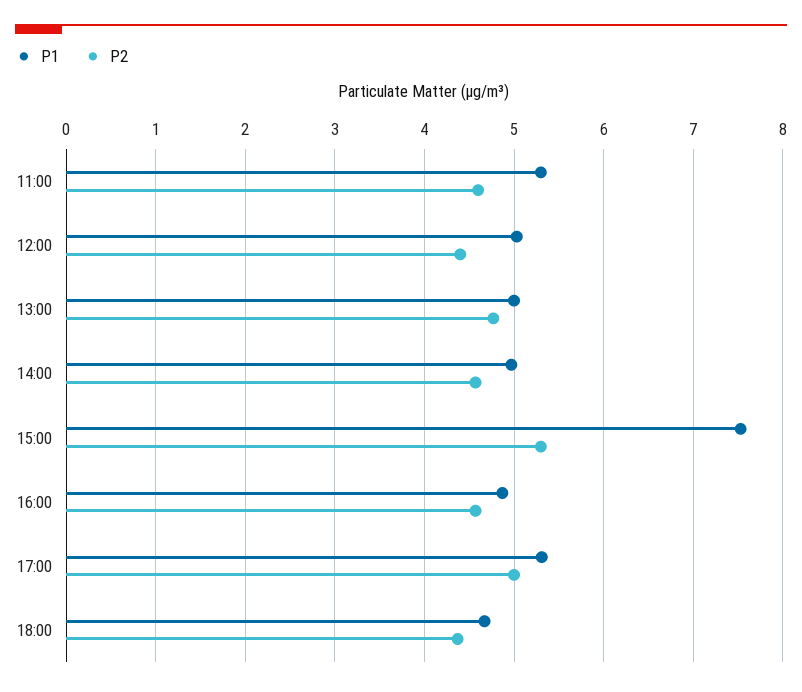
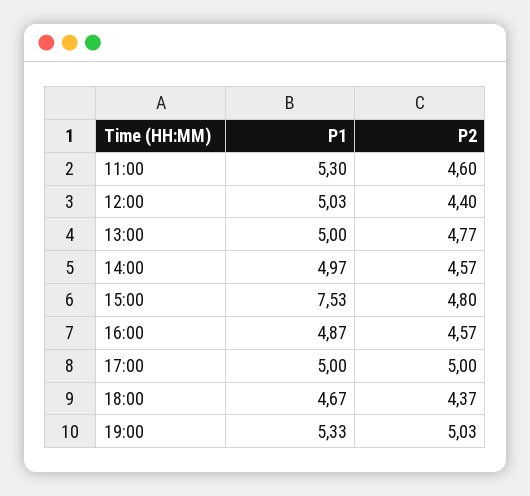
P2, 15:00: 5.3 -> 4.8
P1, 17:00: 5.3 -> 5
P1, 19:00: none -> 5.33
P2, 19:00: none -> 5.03

